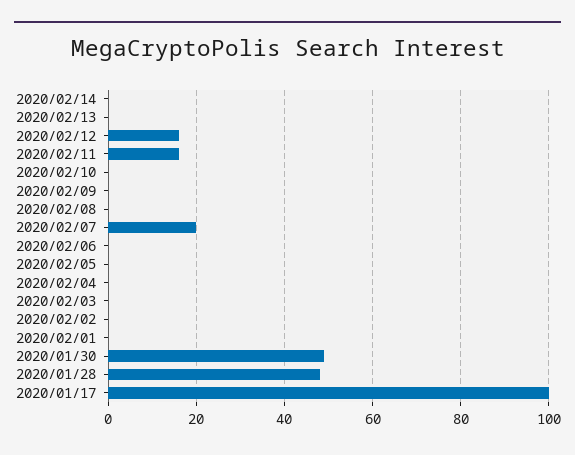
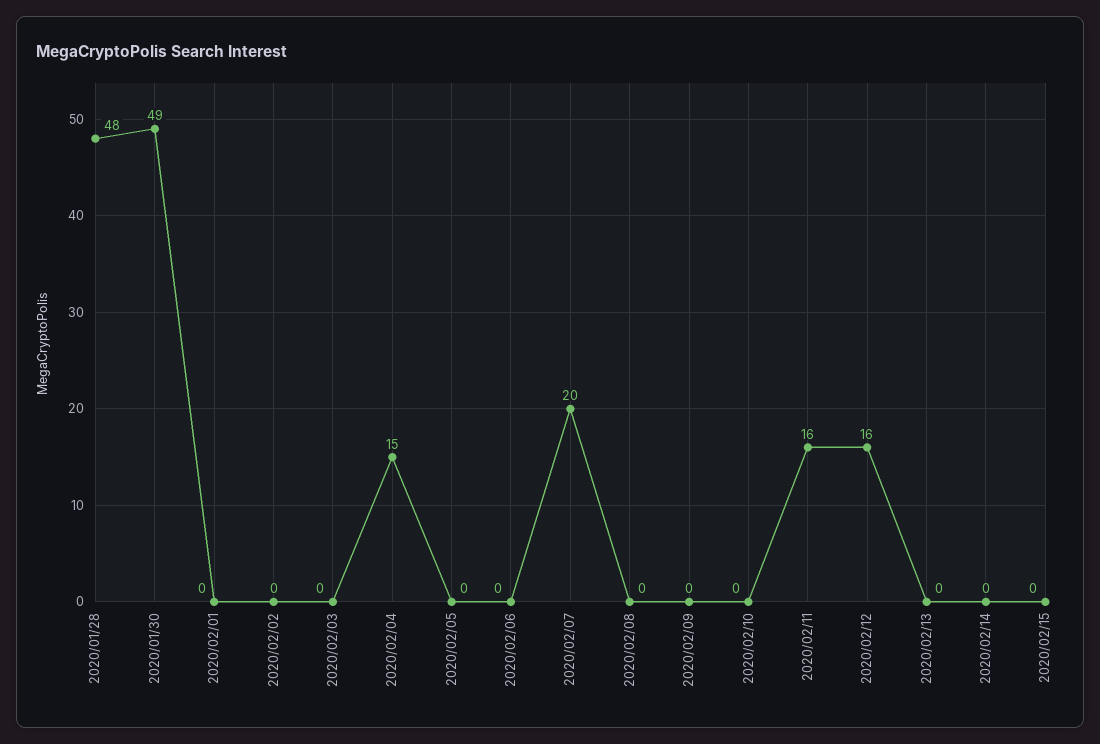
2020/02/04: 0 -> 15
2020/01/17: 100 -> none
2020/02/15: none -> 0

